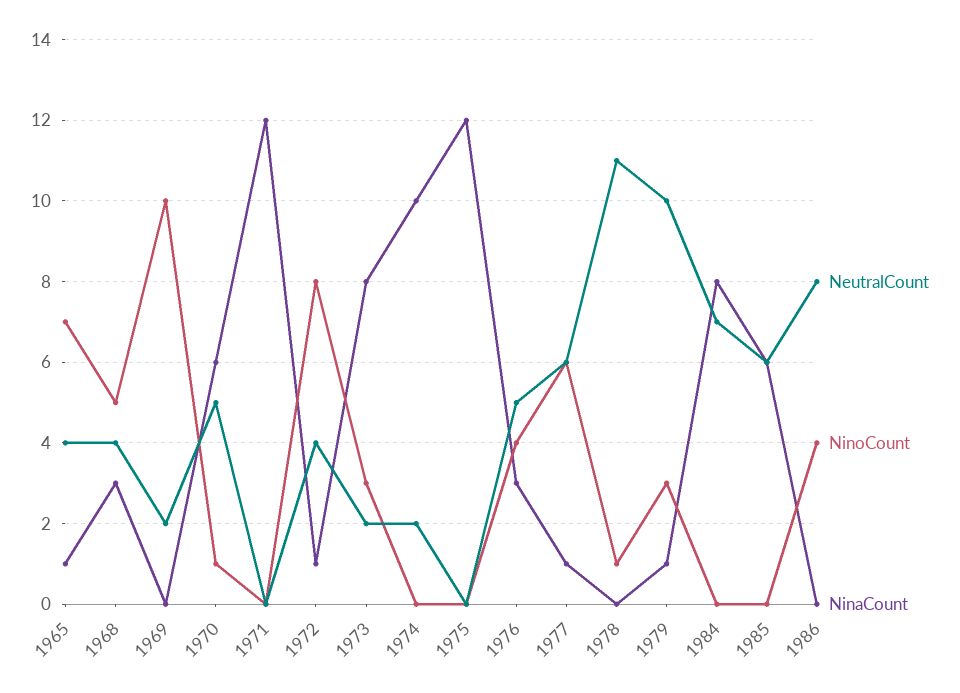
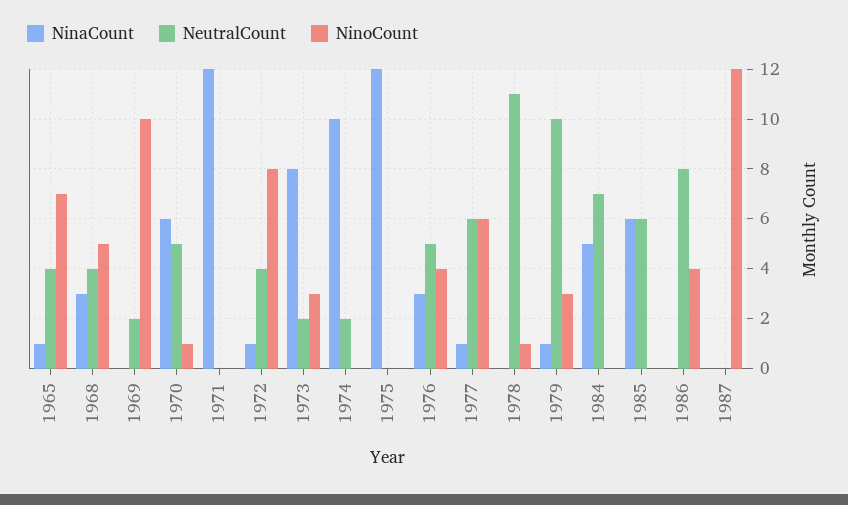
NinaCount, 1984: 8 -> 5
NinaCount, 1987: none -> 0
NeutralCount, 1987: none -> 0
NinoCount, 1987: none -> 12

